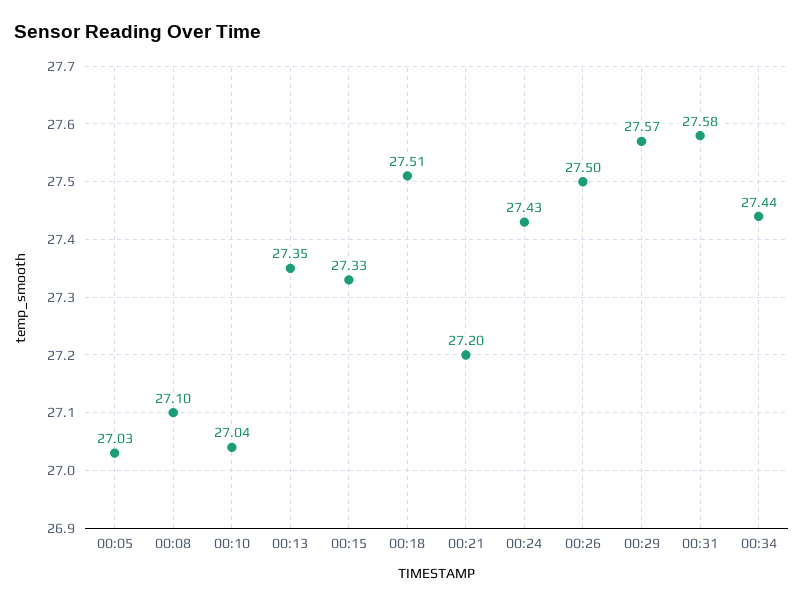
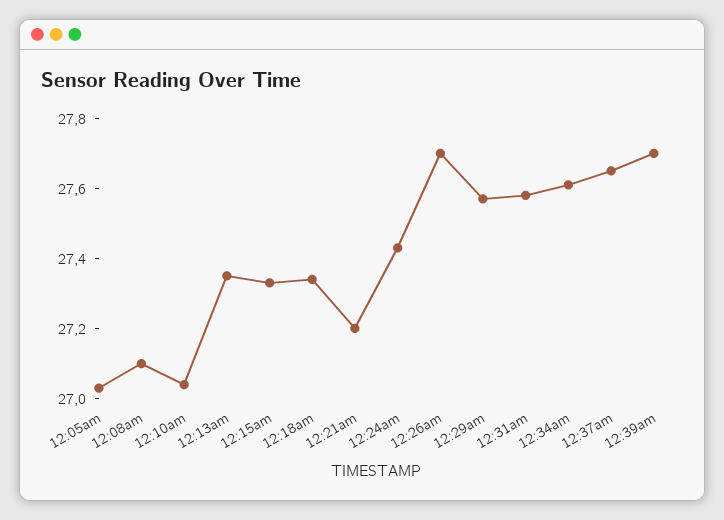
00:18: 27.51 -> 27.35
00:26: 27.5 -> 27.7
00:34: 27.44 -> 27.6
12:37am: none -> 27.65
12:39am: none -> 27.7

